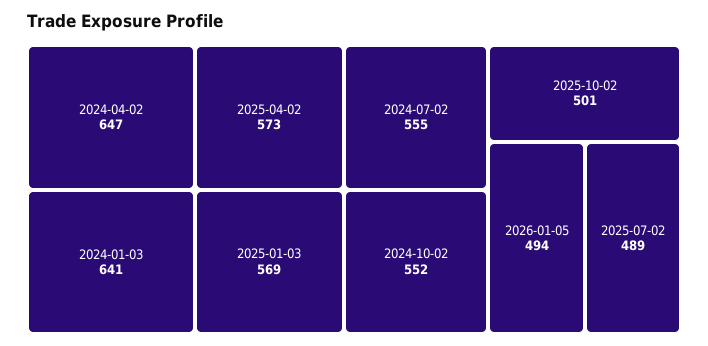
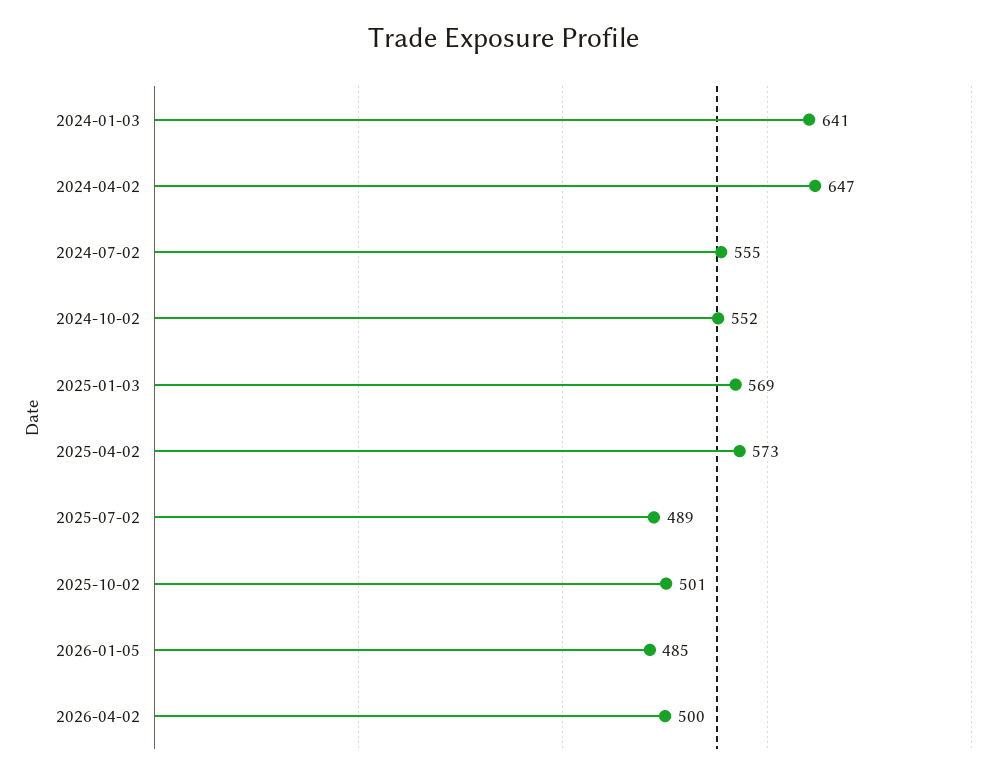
2026-01-05: 494 -> 485
2026-04-02: none -> 500

